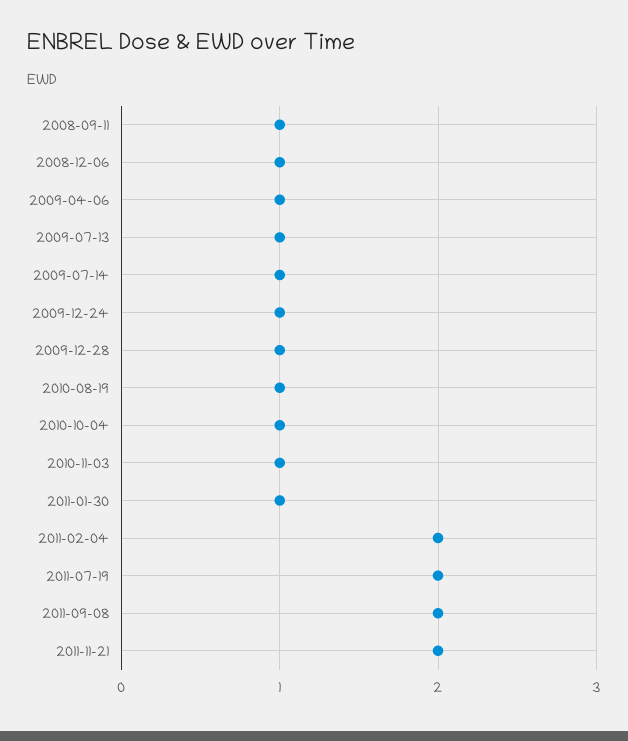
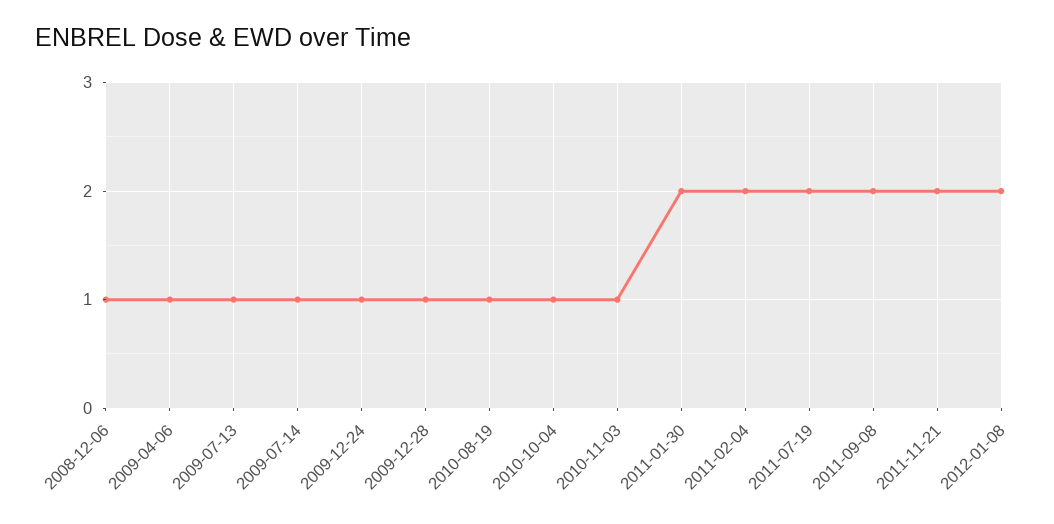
2008-09-11: 1 -> none
2011-01-30: 1 -> 2
2012-01-08: none -> 2

